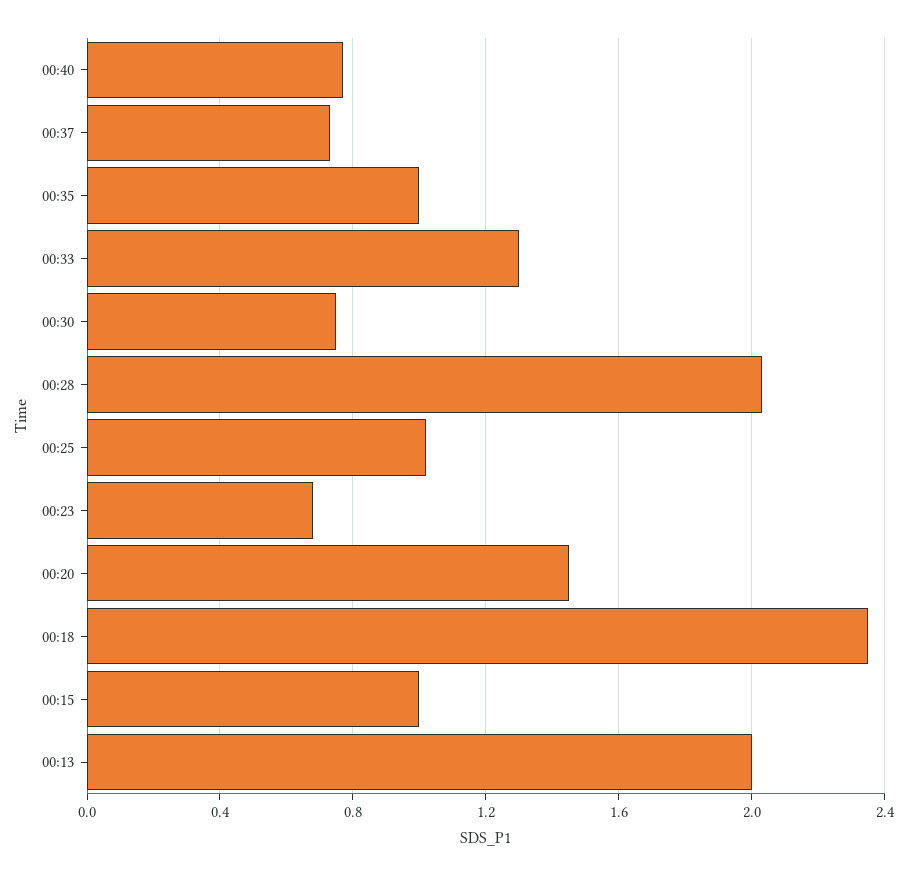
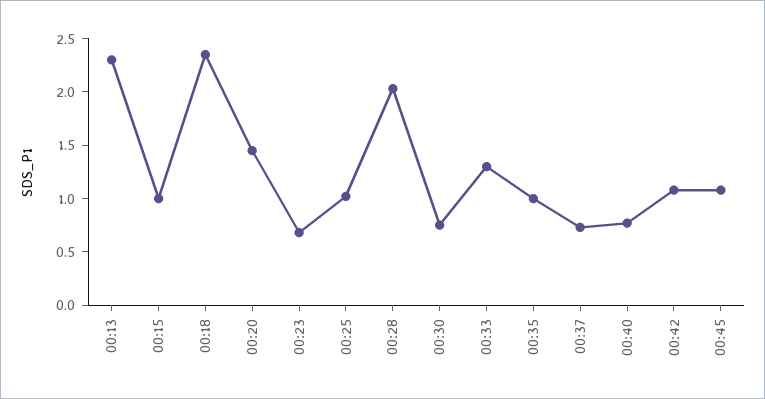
00:13: 2 -> 2.3
00:42: none -> 1.1
00:45: none -> 1.1

